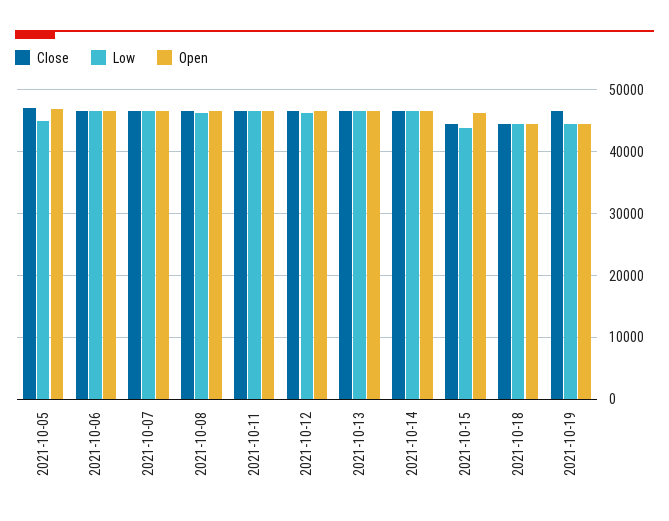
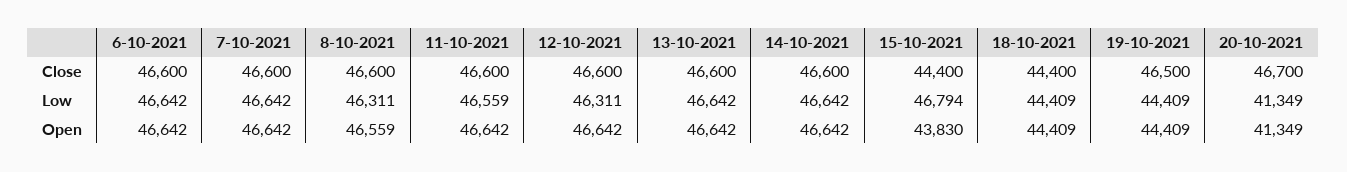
Close, 2021-10-05: 47000 -> none
Low, 2021-10-05: 45000 -> none
Open, 2021-10-05: 47000 -> none
Low, 2021-10-15: 44000 -> 46794
Open, 2021-10-15: 46000 -> 43830
Close, 20-10-2021: none -> 46700
Low, 20-10-2021: none -> 41349
Open, 20-10-2021: none -> 41349

